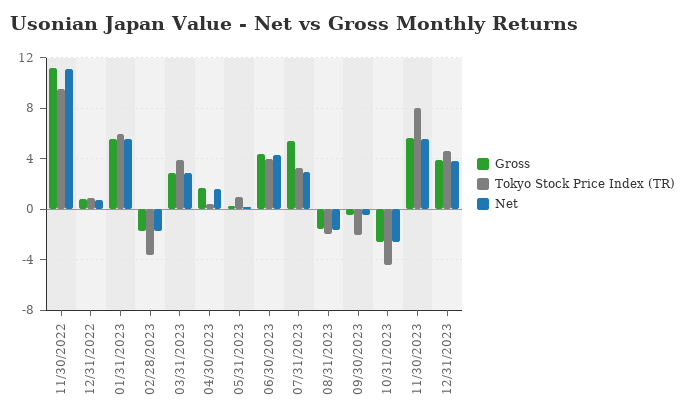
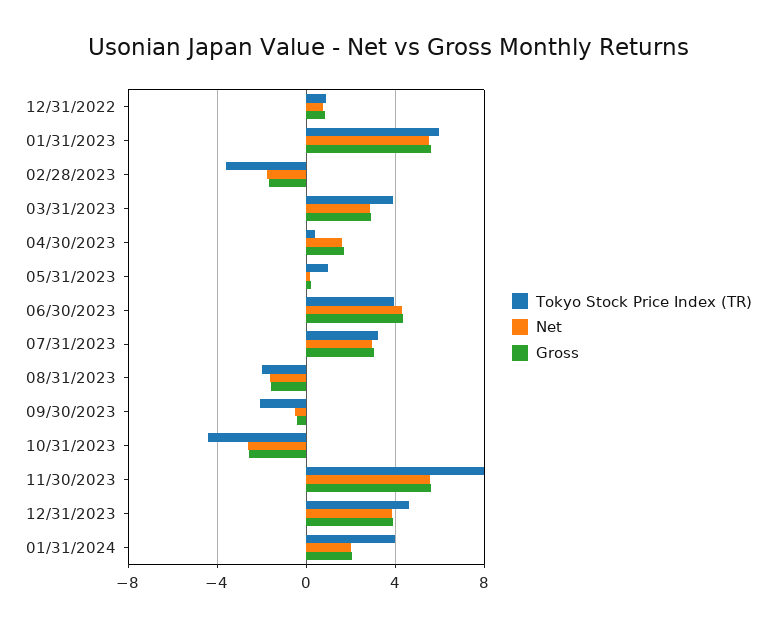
Gross, 11/30/2022: 11 -> none
Tokyo Stock Price Index (TR), 11/30/2022: 9.5 -> none
Net, 11/30/2022: 11 -> none
Gross, 07/31/2023: 5.5 -> 3
Tokyo Stock Price Index (TR), 01/31/2024: none -> 4
Net, 01/31/2024: none -> 2
Gross, 01/31/2024: none -> 2

